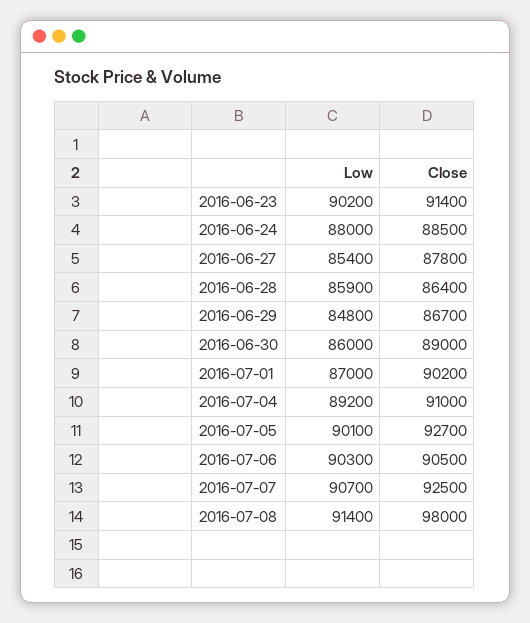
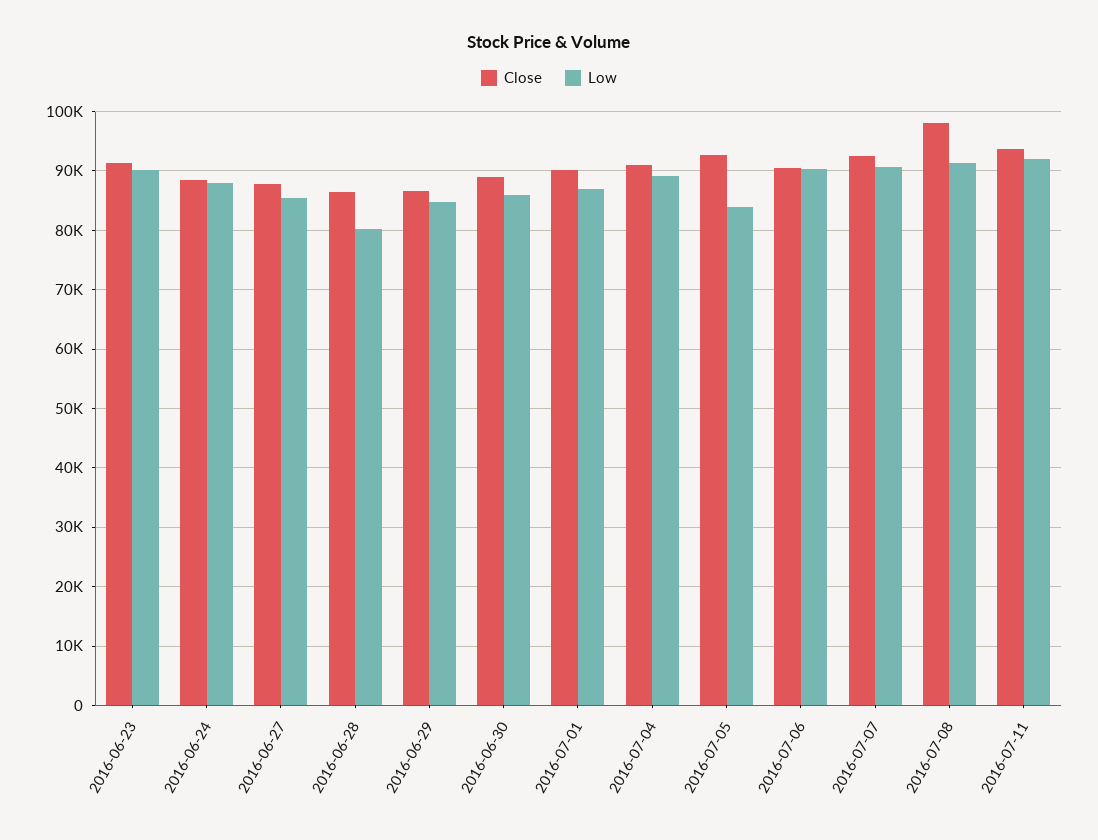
Low, 2016-06-28: 85900 -> 80000
Low, 2016-07-05: 90100 -> 84000
Close, 2016-07-11: none -> 94000
Low, 2016-07-11: none -> 92000

